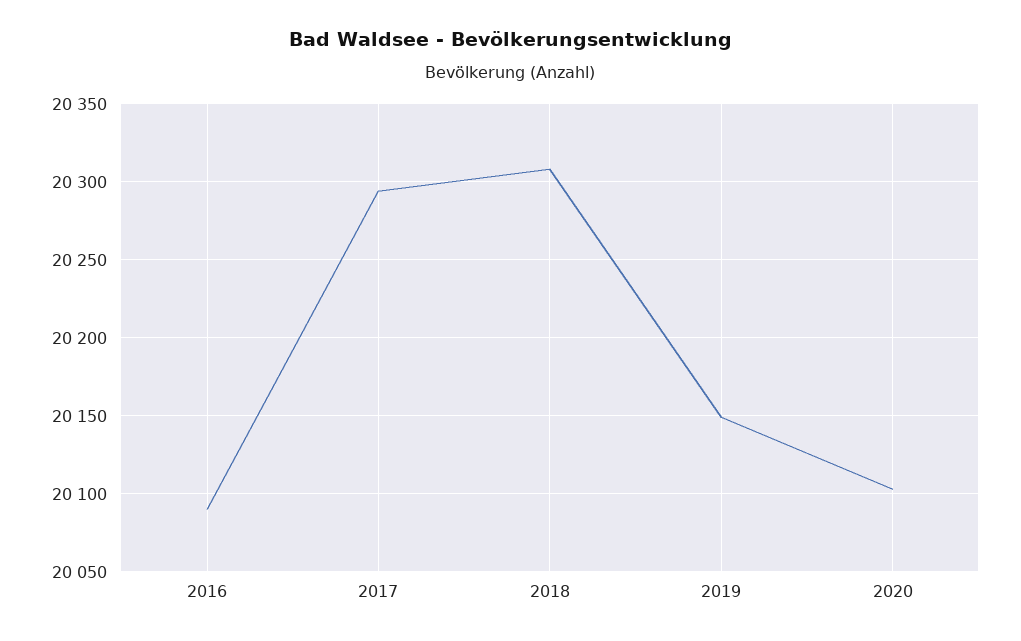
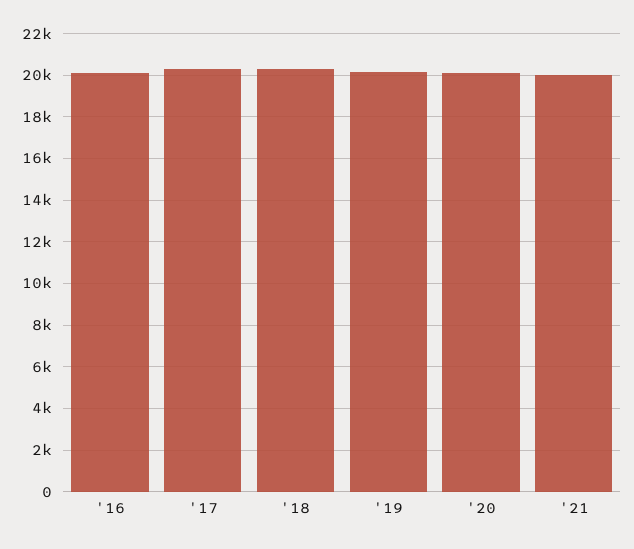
'21: none -> 20000

